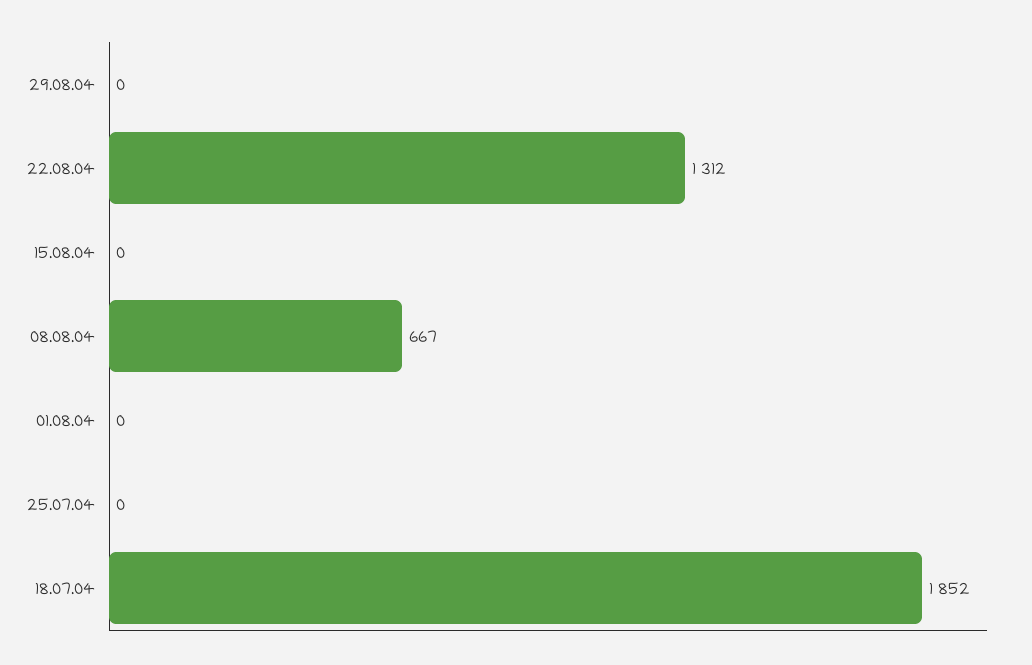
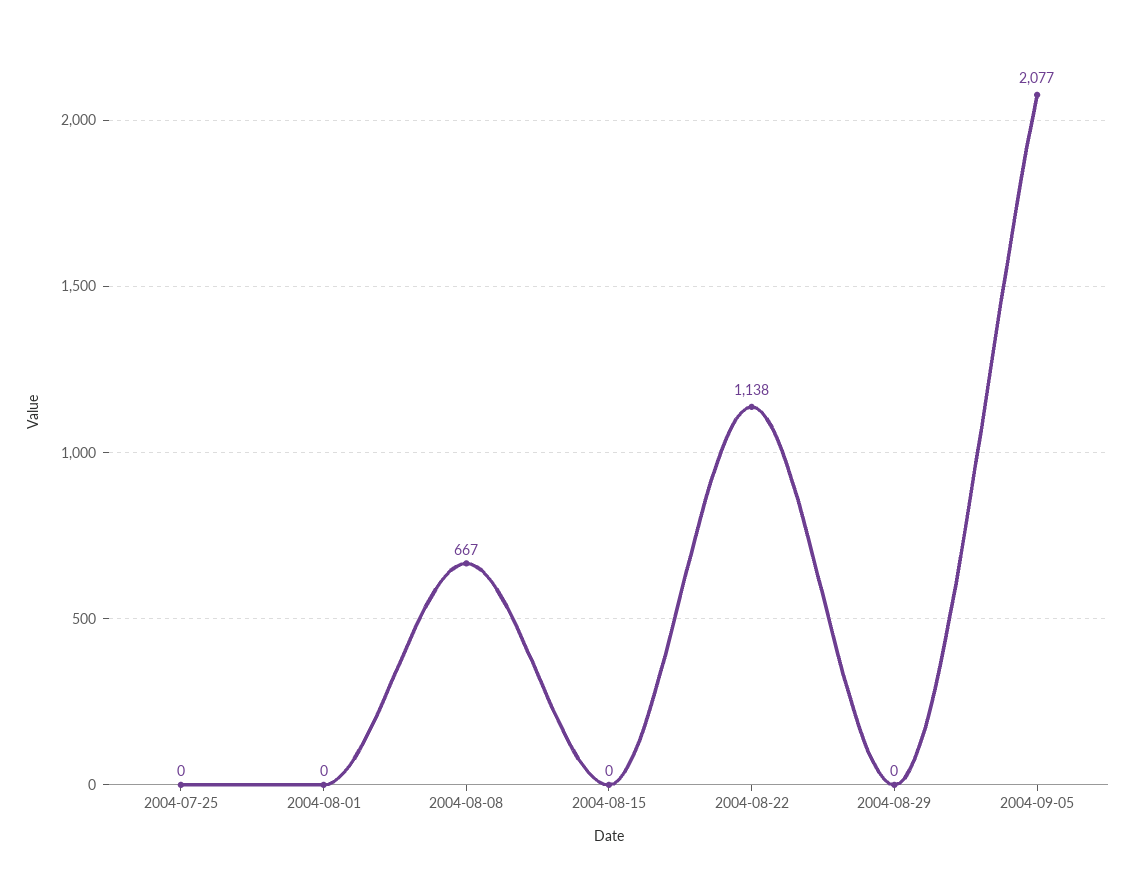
22.08.04: 1312 -> 1138
18.07.04: 1852 -> none
2004-09-05: none -> 2077

